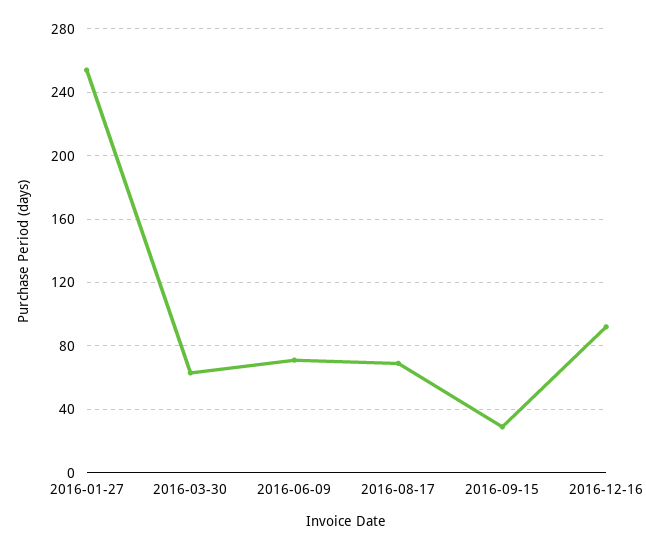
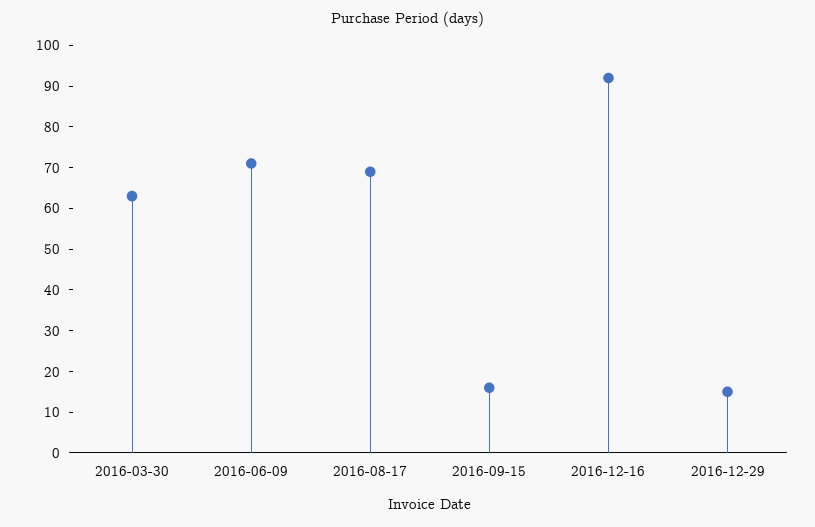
2016-01-27: 255 -> none
2016-09-15: 30 -> 15
2016-12-29: none -> 15

